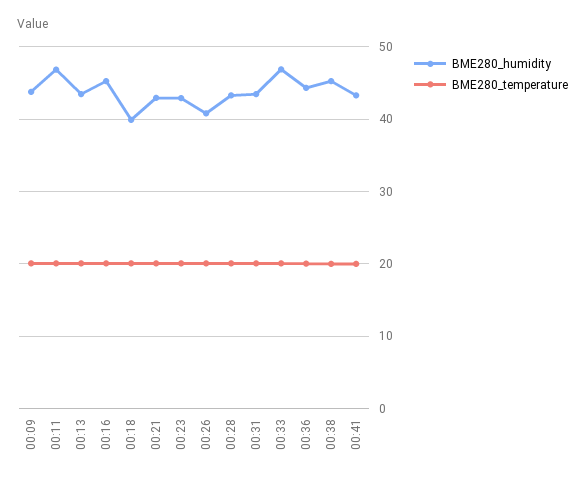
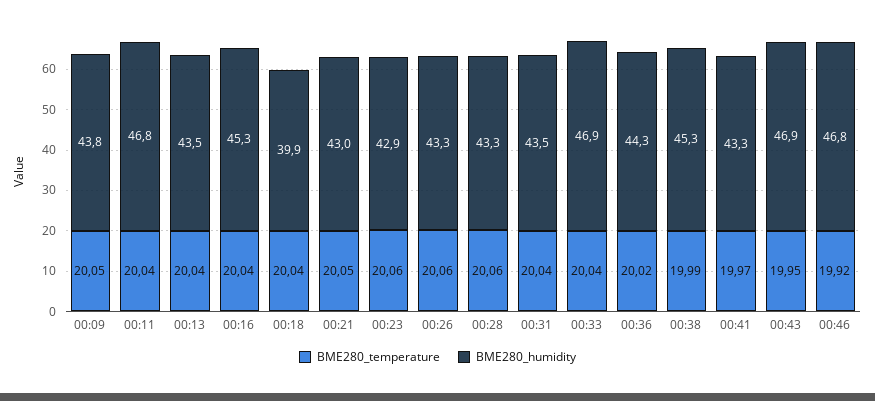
BME280_humidity, 00:26: 41 -> 43.3
BME280_temperature, 00:43: none -> 19.95
BME280_humidity, 00:43: none -> 46.9
BME280_temperature, 00:46: none -> 19.92
BME280_humidity, 00:46: none -> 46.8

